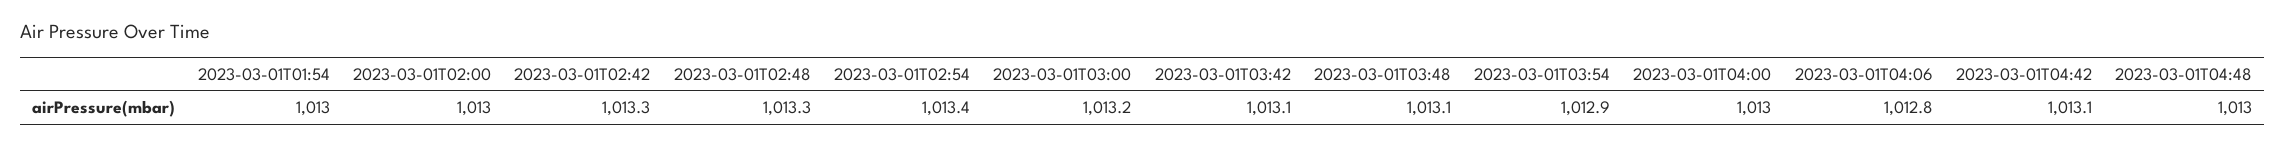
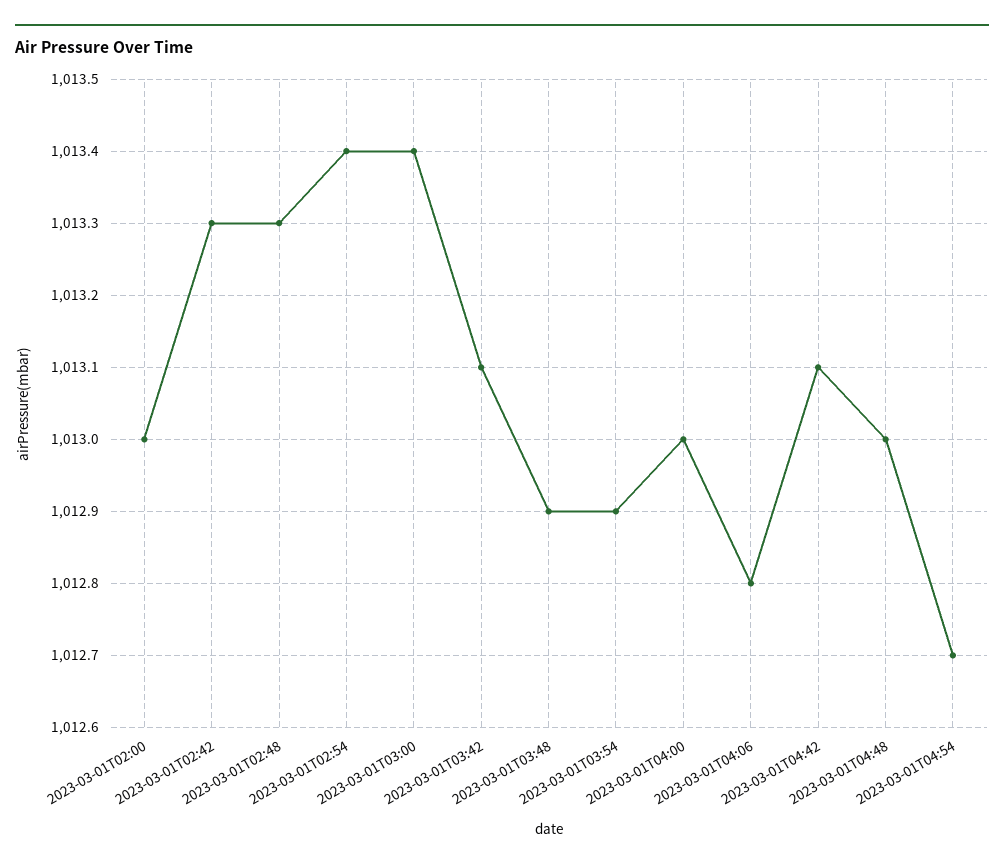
2023-03-01T01:54: 1013 -> none
2023-03-01T03:00: 1013.2 -> 1013.4
2023-03-01T03:48: 1013.1 -> 1012.9
2023-03-01T04:54: none -> 1012.7

